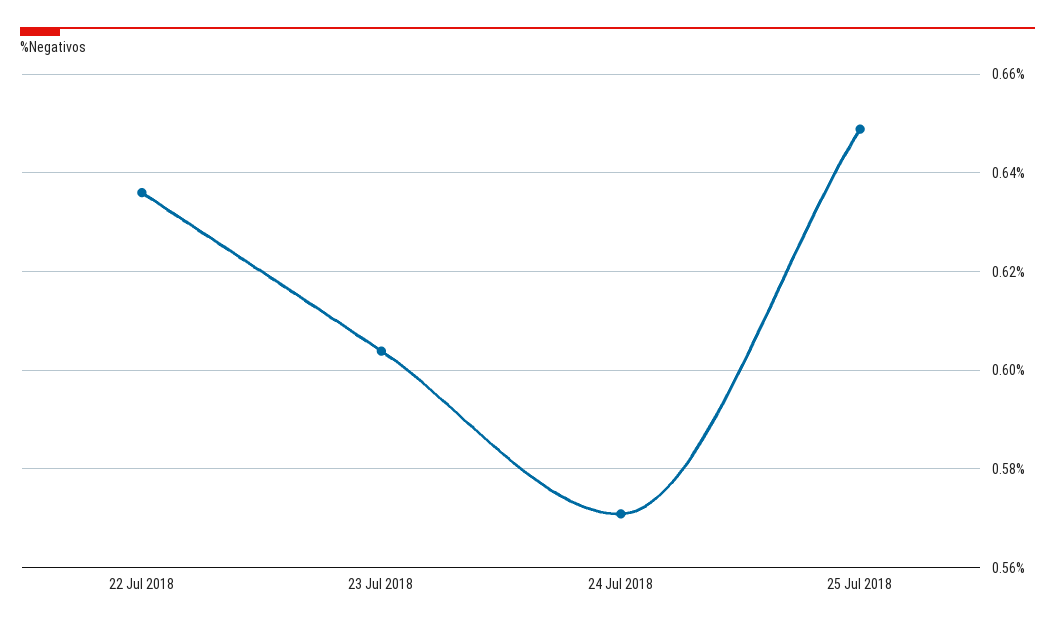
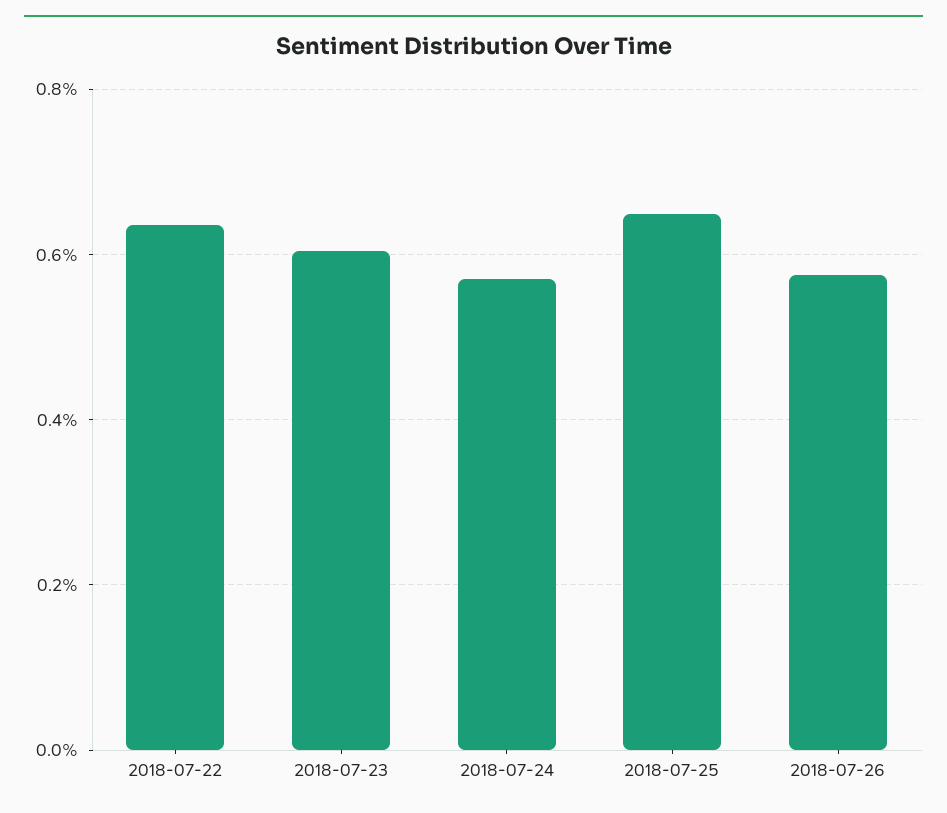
2018-07-26: none -> 0.58

